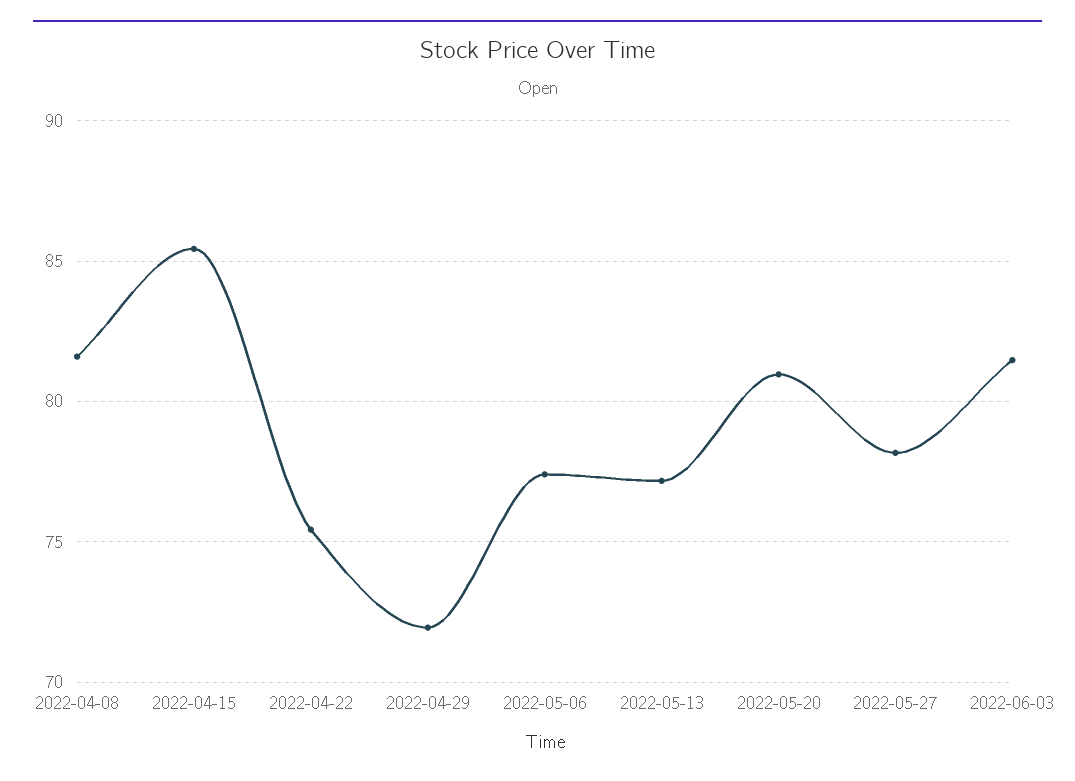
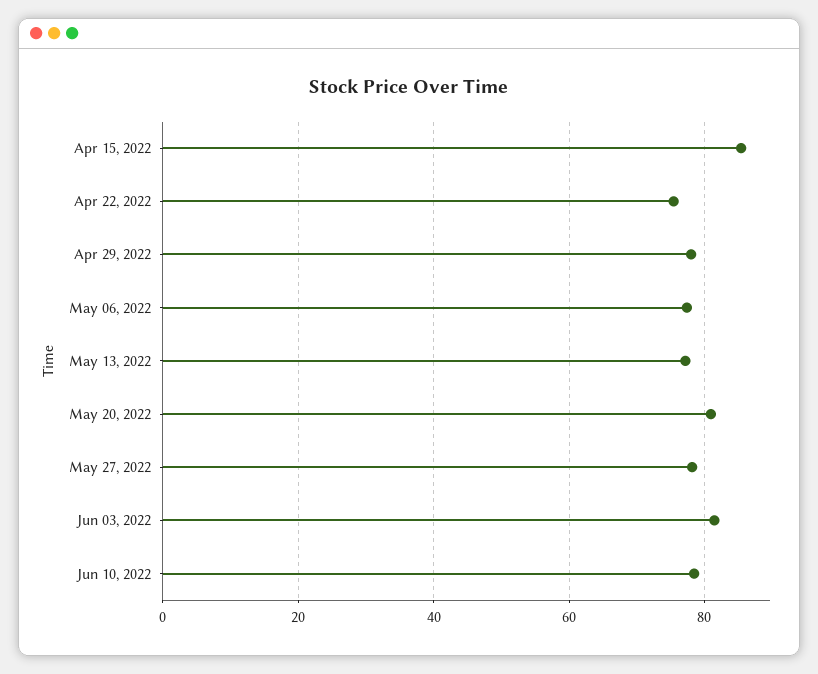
2022-04-08: 81.5 -> none
2022-04-29: 72 -> 78
Jun 10, 2022: none -> 78

